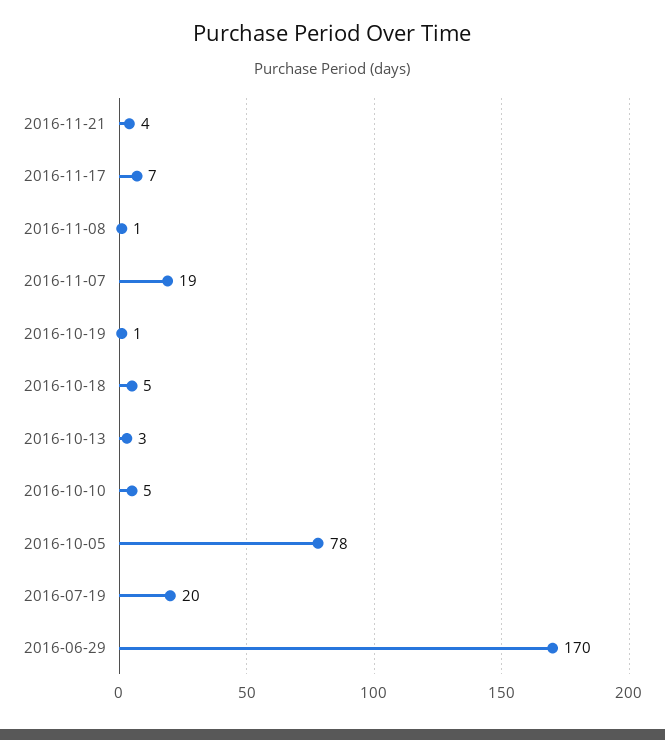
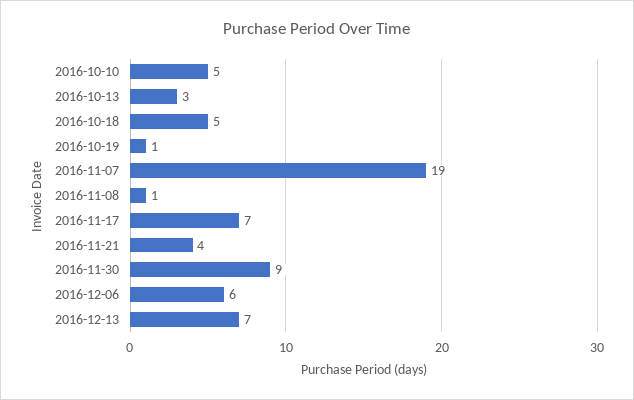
2016-10-05: 78 -> none
2016-07-19: 20 -> none
2016-06-29: 170 -> none
2016-11-30: none -> 9
2016-12-06: none -> 6
2016-12-13: none -> 7

